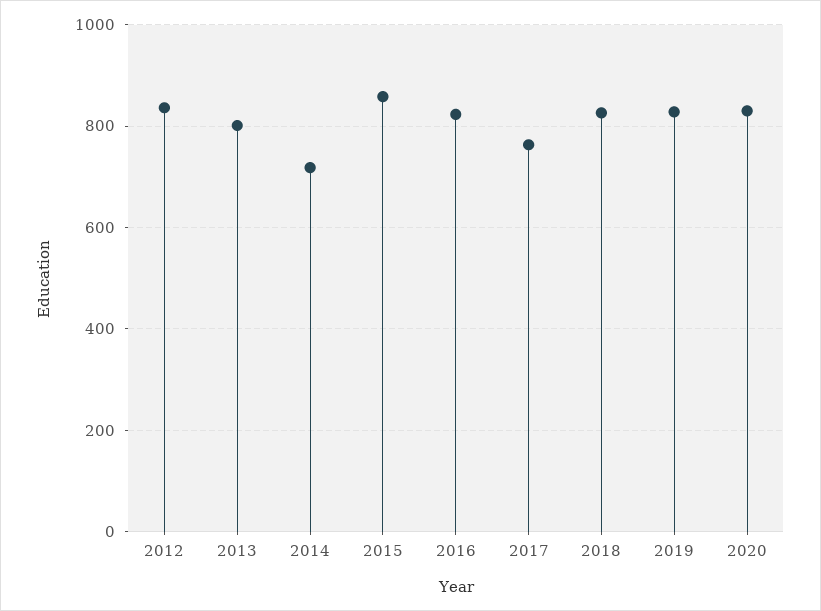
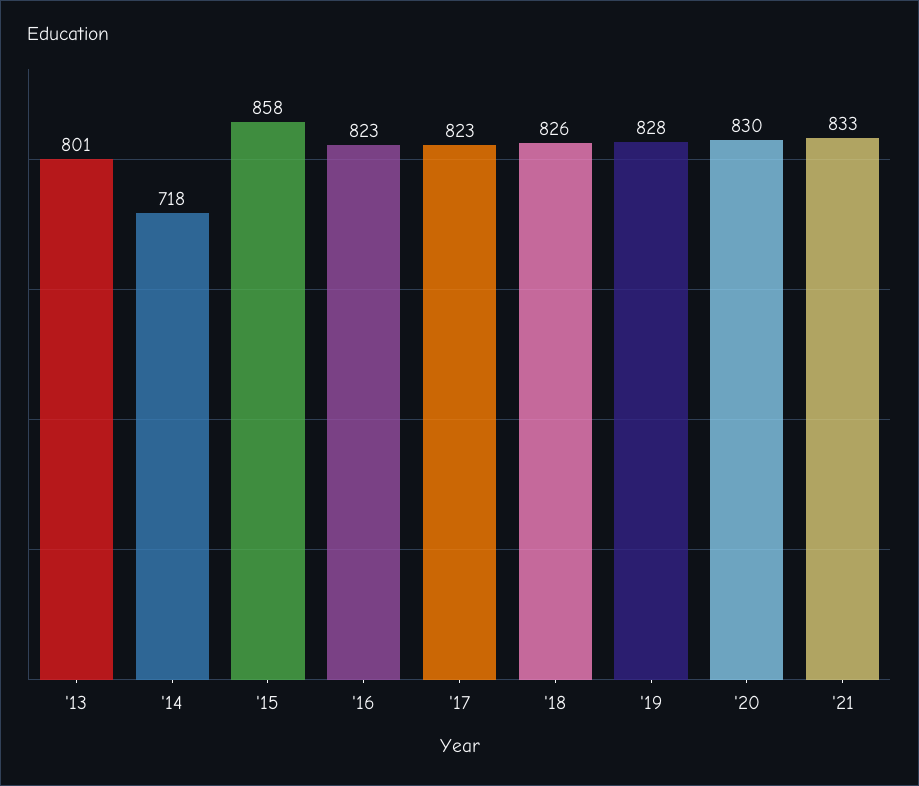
2012: 840 -> none
2017: 760 -> 823
'21: none -> 833

